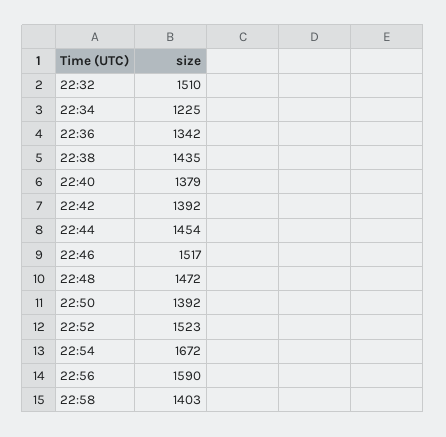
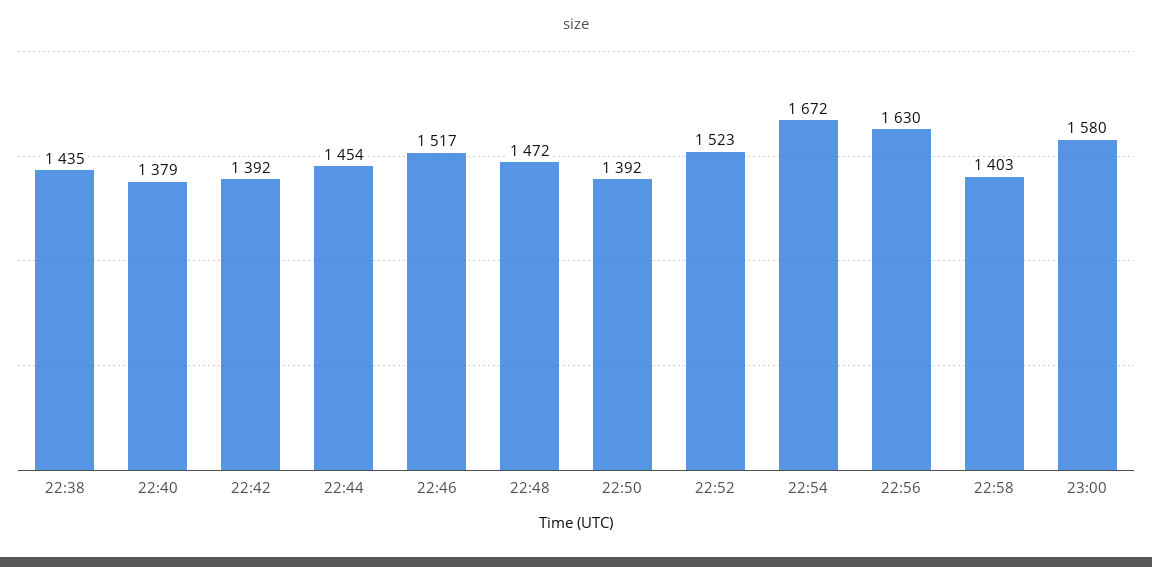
22:32: 1510 -> none
22:34: 1225 -> none
22:36: 1342 -> none
22:56: 1590 -> 1630
23:00: none -> 1580

